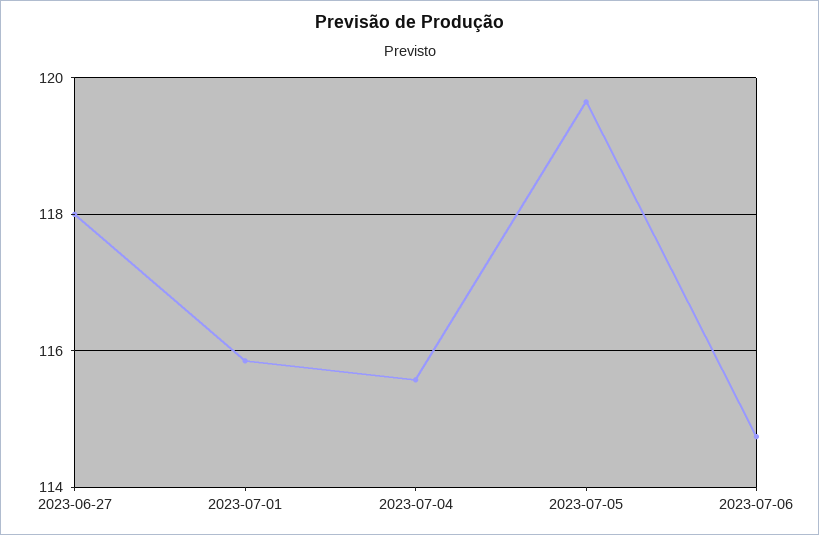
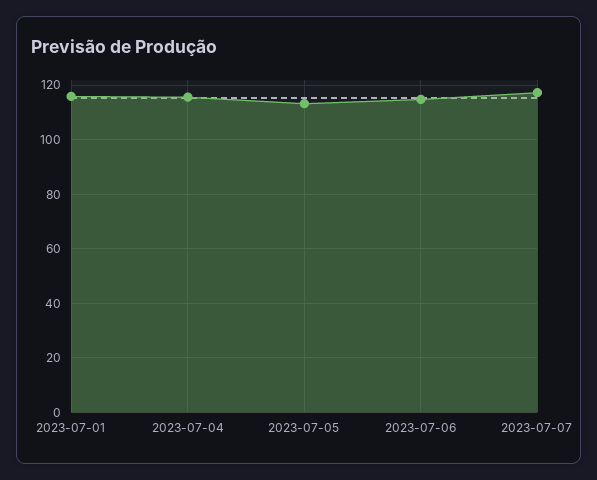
2023-06-27: 118 -> none
2023-07-05: 119.6 -> 112.5
2023-07-07: none -> 117.5

